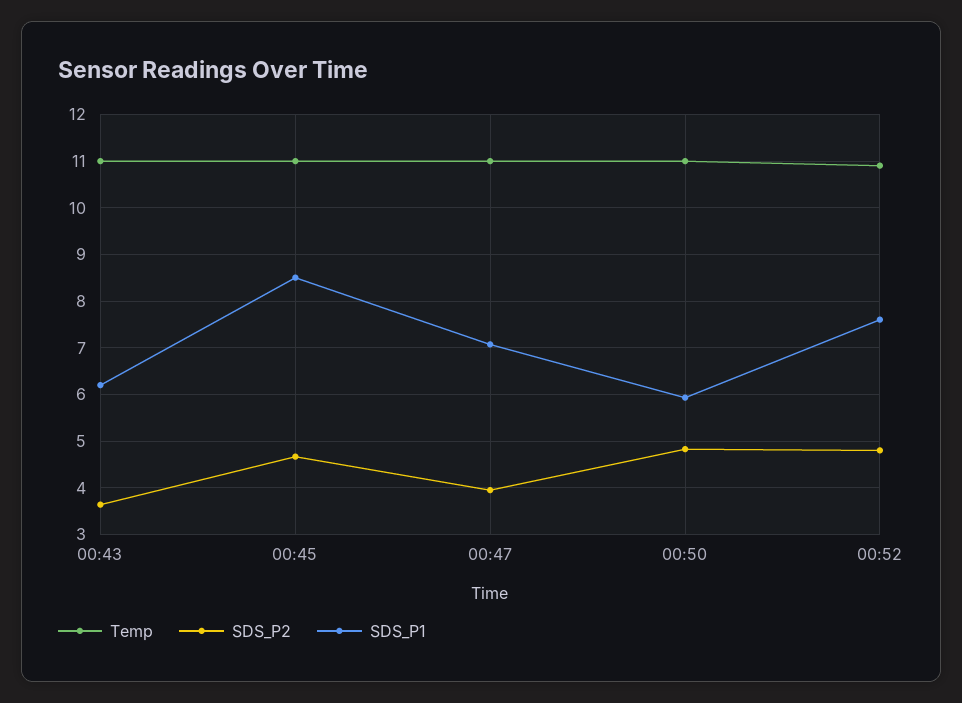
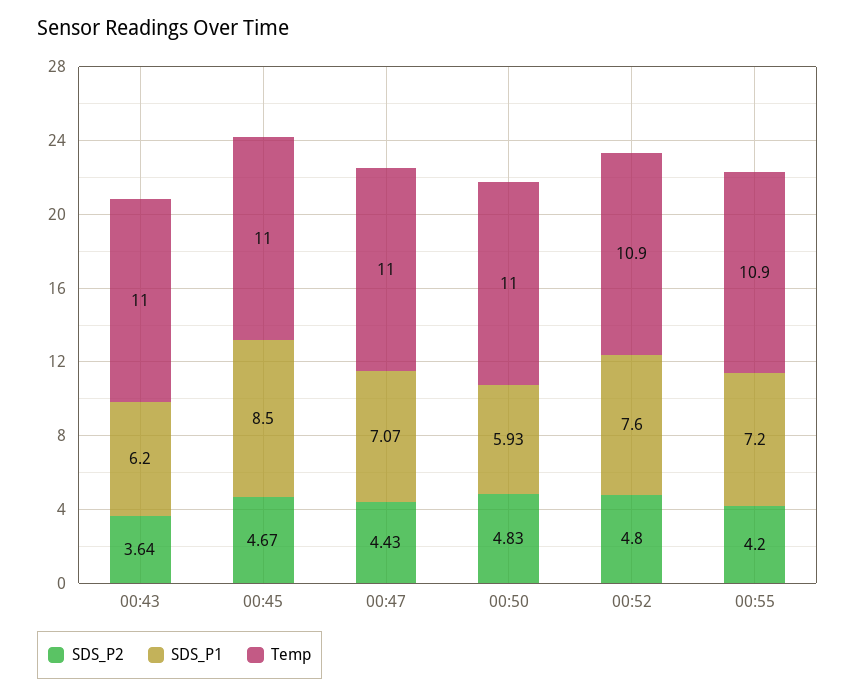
SDS_P2, 00:47: 4 -> 4.43
SDS_P2, 00:55: none -> 4.2
SDS_P1, 00:55: none -> 7.2
Temp, 00:55: none -> 10.9

